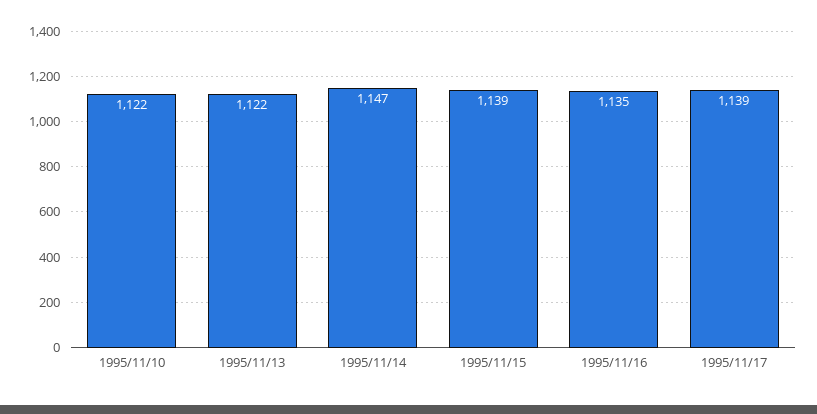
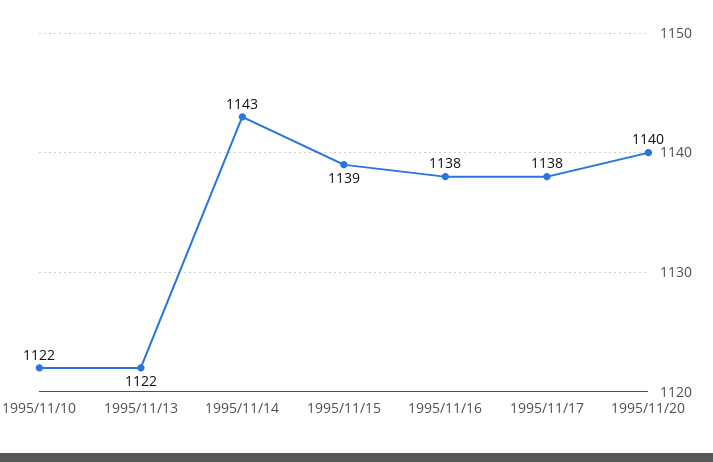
1995/11/14: 1147 -> 1143
1995/11/16: 1135 -> 1138
1995/11/17: 1139 -> 1138
1995/11/20: none -> 1140

